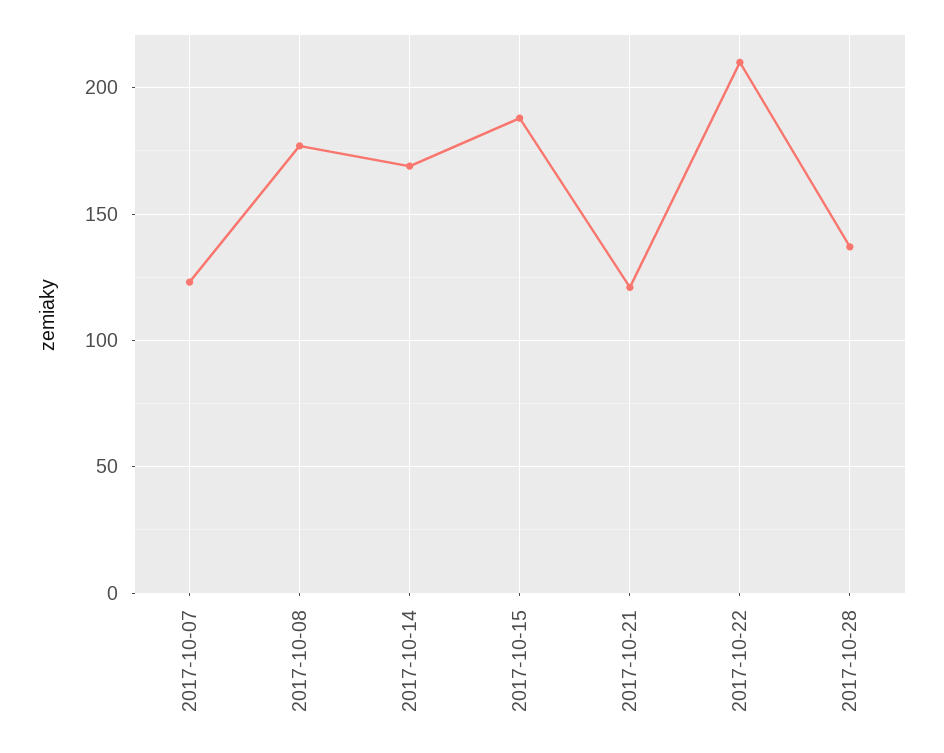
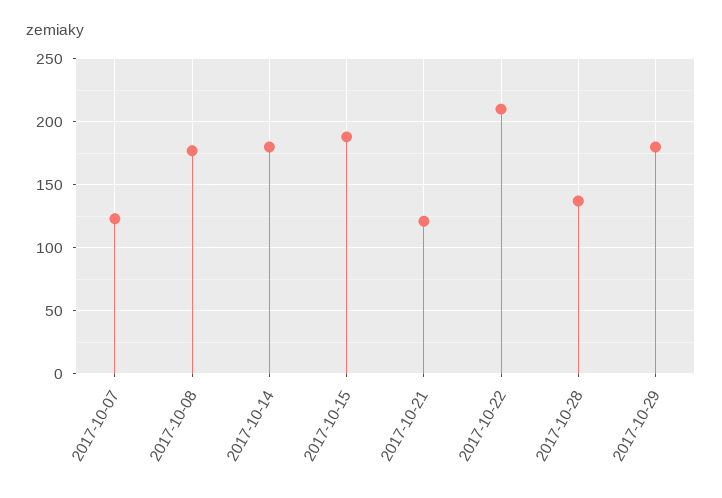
2017-10-14: 170 -> 180
2017-10-29: none -> 180

